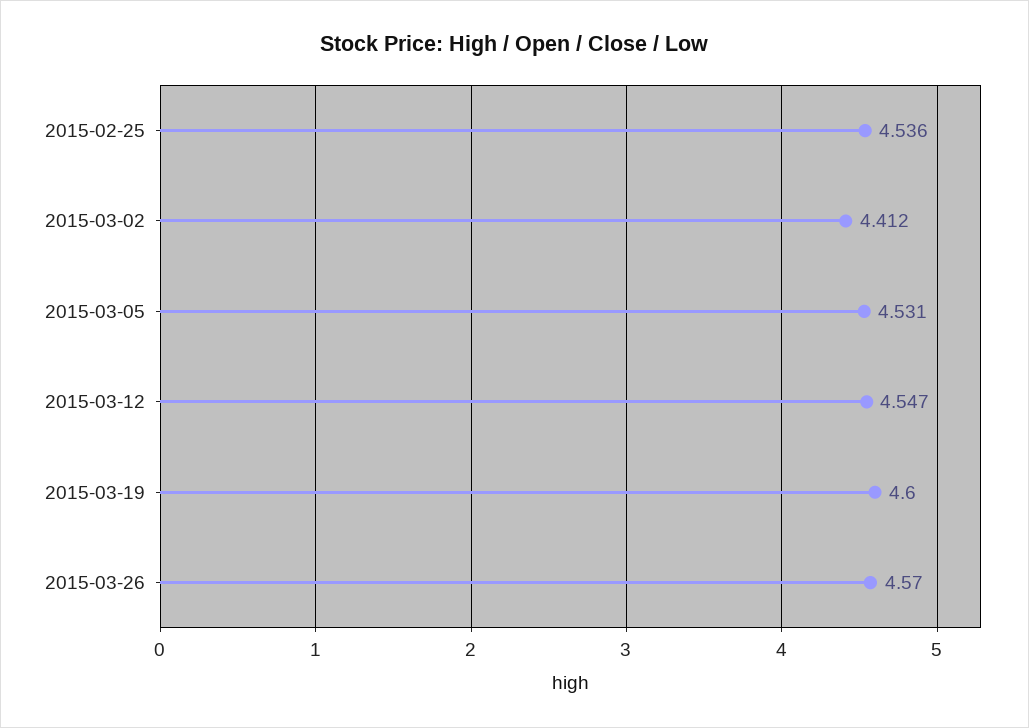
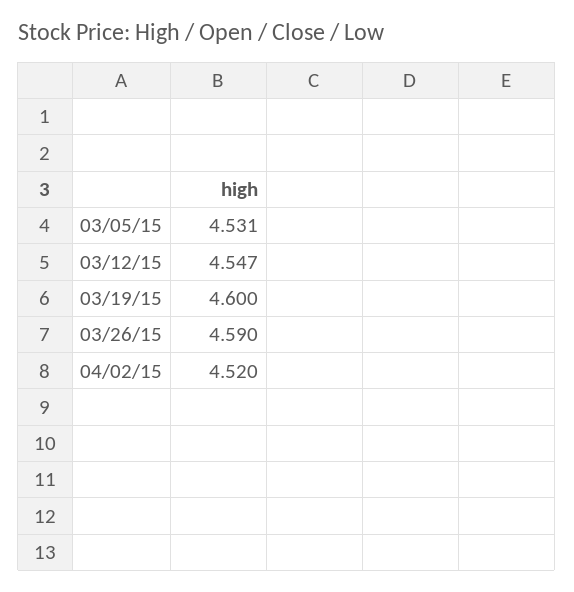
2015-02-25: 4.536 -> none
2015-03-02: 4.412 -> none
2015-03-26: 4.57 -> 4.59
04/02/15: none -> 4.52

